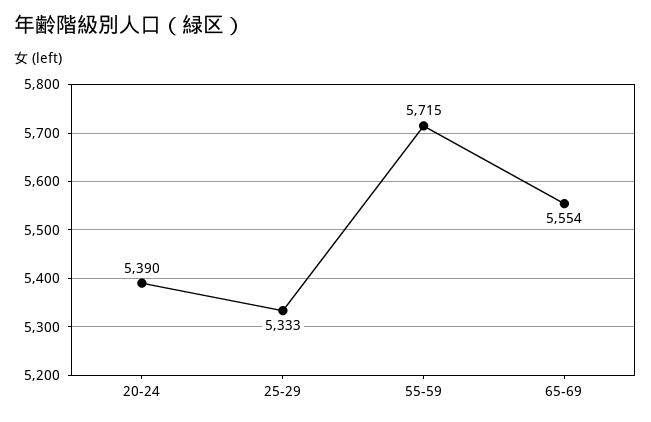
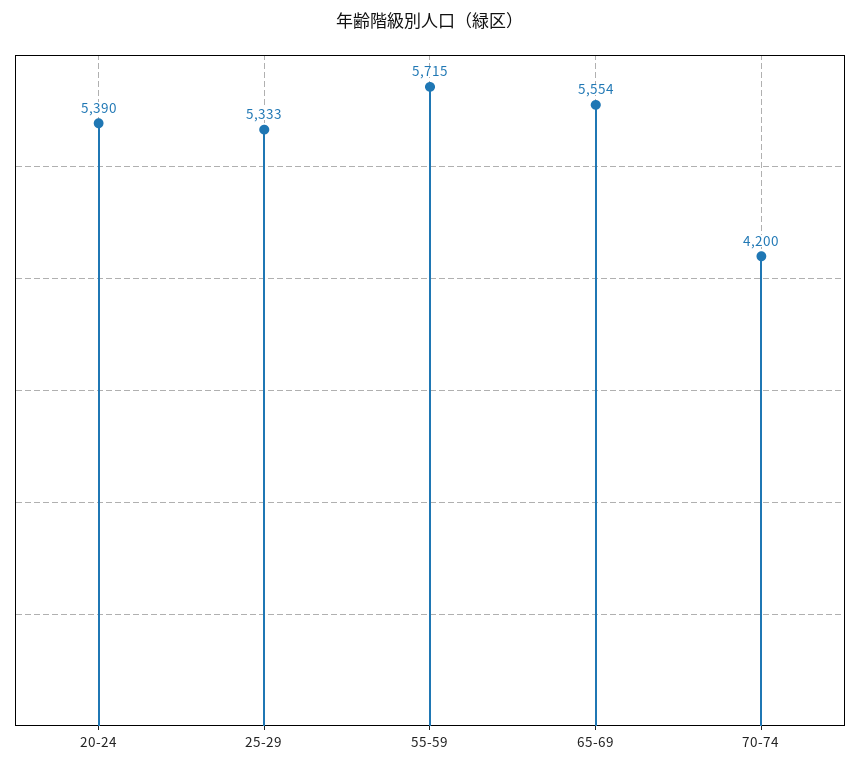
70-74: none -> 4200

